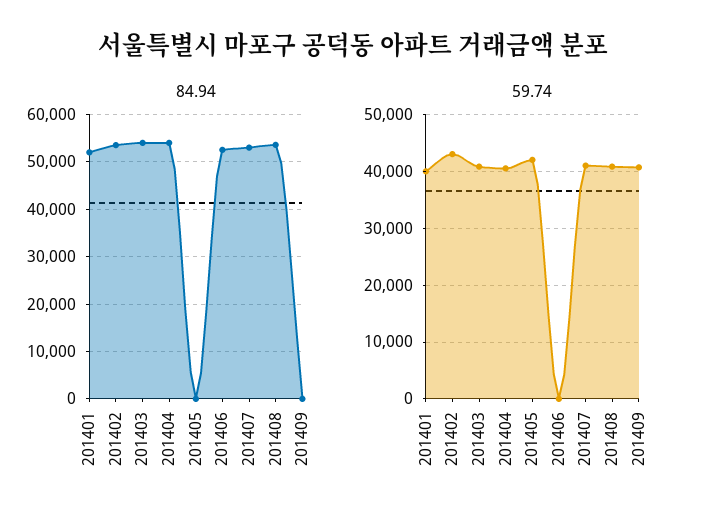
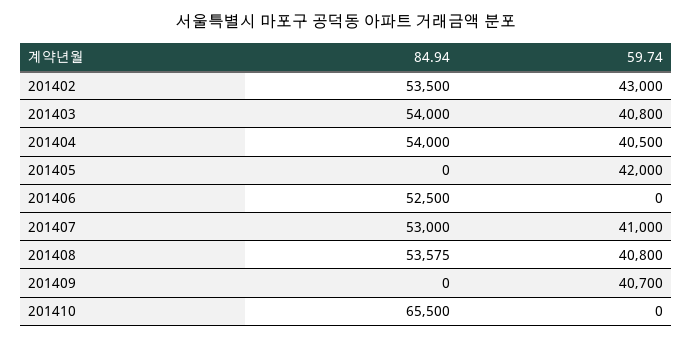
84.94, 201401: 52000 -> none
59.74, 201401: 40000 -> none
84.94, 201410: none -> 65500
59.74, 201410: none -> 0

